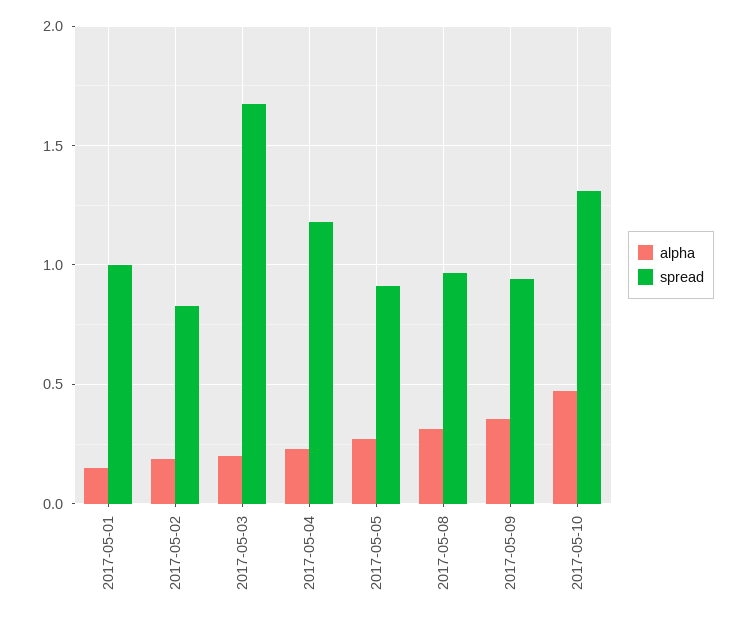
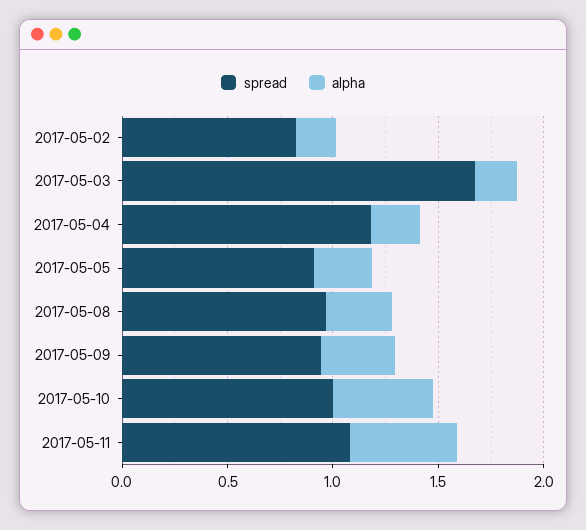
alpha, 2017-05-01: 0.15 -> none
spread, 2017-05-01: 1 -> none
spread, 2017-05-10: 1.3 -> 1
spread, 2017-05-11: none -> 1.1
alpha, 2017-05-11: none -> 0.5

